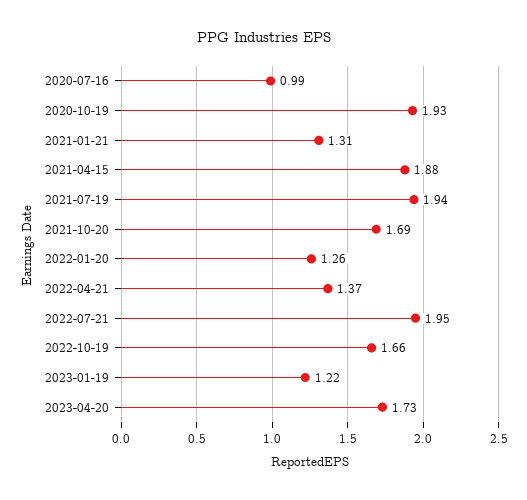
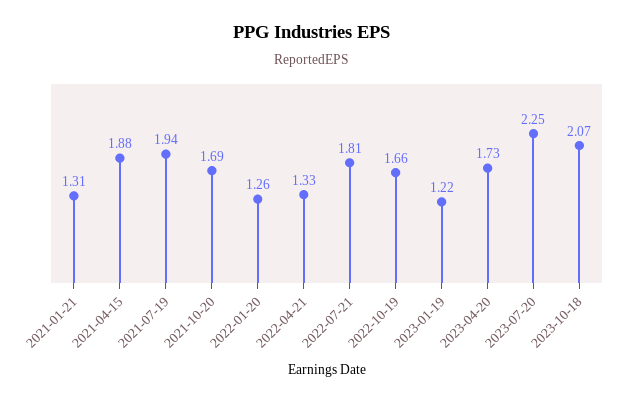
2020-07-16: 0.99 -> none
2020-10-19: 1.93 -> none
2022-04-21: 1.37 -> 1.33
2022-07-21: 1.95 -> 1.81
2023-07-20: none -> 2.25
2023-10-18: none -> 2.07

